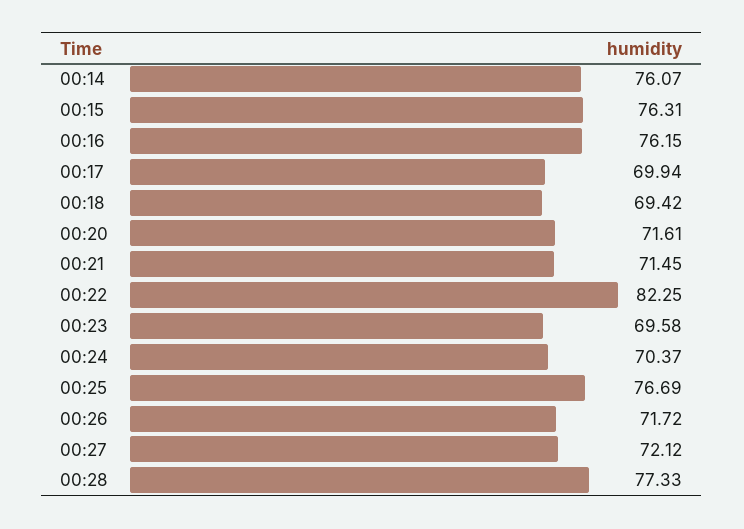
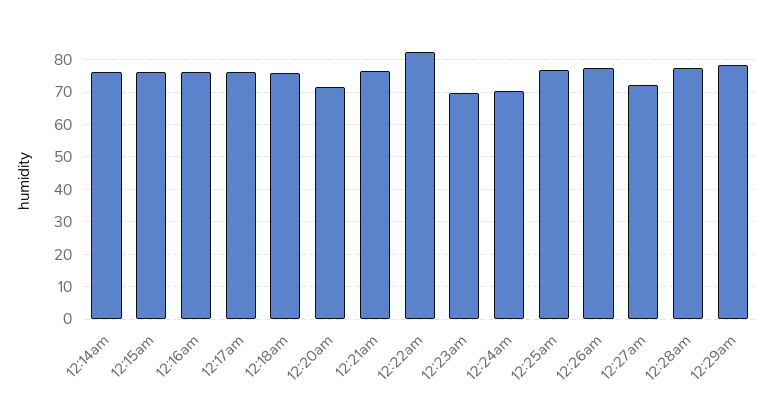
00:17: 69.94 -> 76
00:18: 69.42 -> 76
00:21: 71.45 -> 76
00:26: 71.72 -> 78
12:29am: none -> 78

